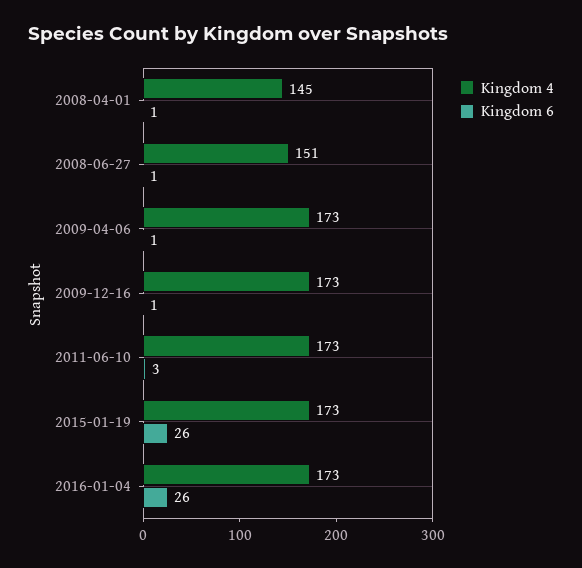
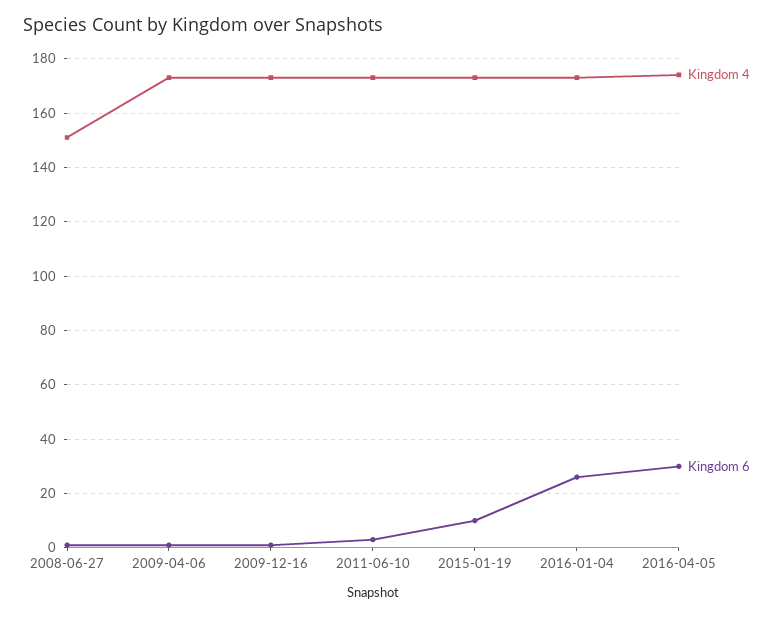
Kingdom 4, 2008-04-01: 145 -> none
Kingdom 6, 2008-04-01: 1 -> none
Kingdom 6, 2015-01-19: 26 -> 10
Kingdom 4, 2016-04-05: none -> 175
Kingdom 6, 2016-04-05: none -> 30

